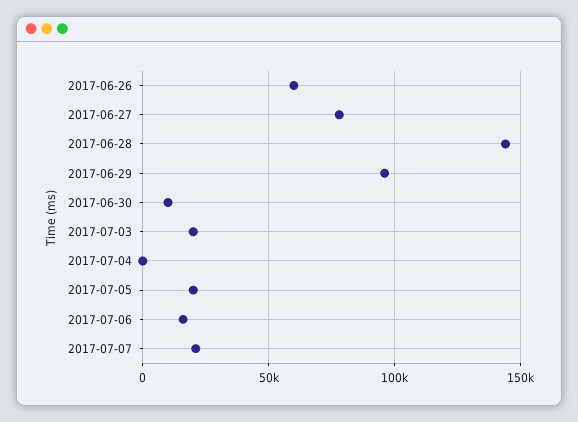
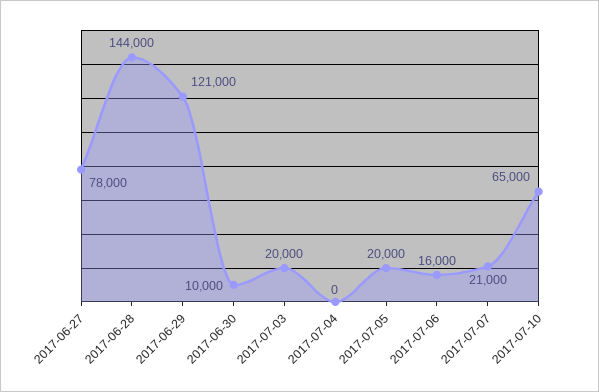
2017-06-26: 60000 -> none
2017-06-29: 95000 -> 121000
2017-07-10: none -> 65000

